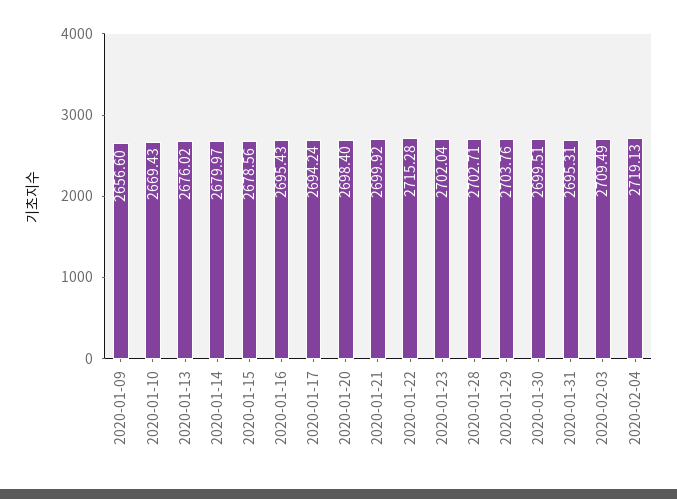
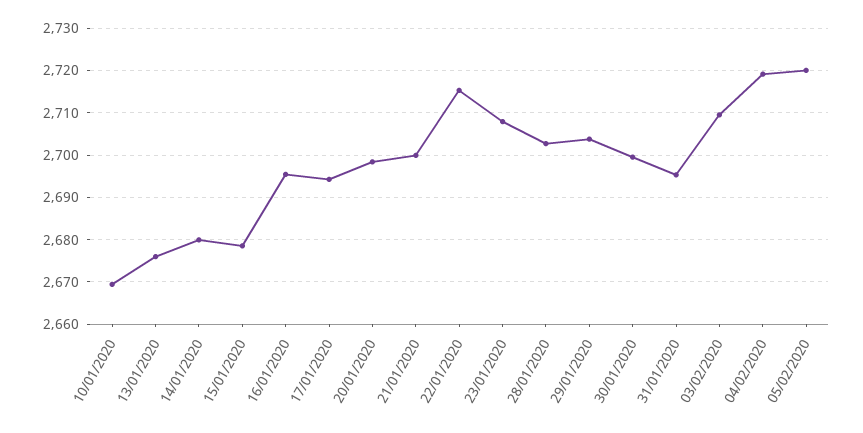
2020-01-09: 2656.6 -> none
2020-01-23: 2702.04 -> 2708
05/02/2020: none -> 2720

